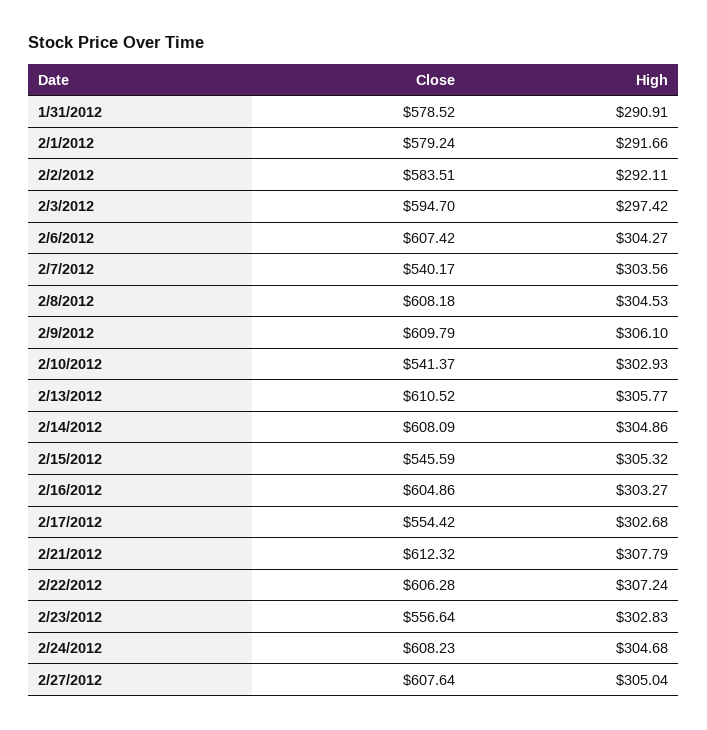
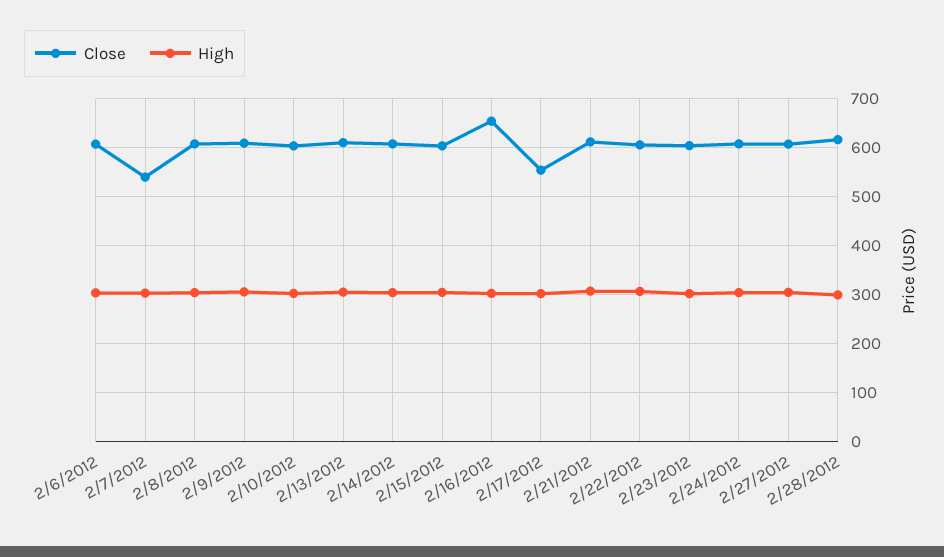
Close, 1/31/2012: 578.52 -> none
High, 1/31/2012: 290.91 -> none
Close, 2/1/2012: 579.24 -> none
High, 2/1/2012: 291.66 -> none
Close, 2/2/2012: 583.51 -> none
High, 2/2/2012: 292.11 -> none
Close, 2/3/2012: 594.7 -> none
High, 2/3/2012: 297.42 -> none
Close, 2/10/2012: 541.37 -> 600
Close, 2/15/2012: 545.59 -> 600
Close, 2/16/2012: 604.86 -> 660
Close, 2/23/2012: 556.64 -> 600
Close, 2/28/2012: none -> 620
High, 2/28/2012: none -> 300

